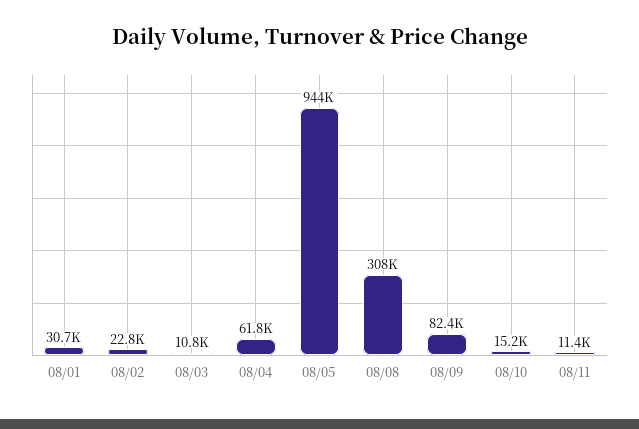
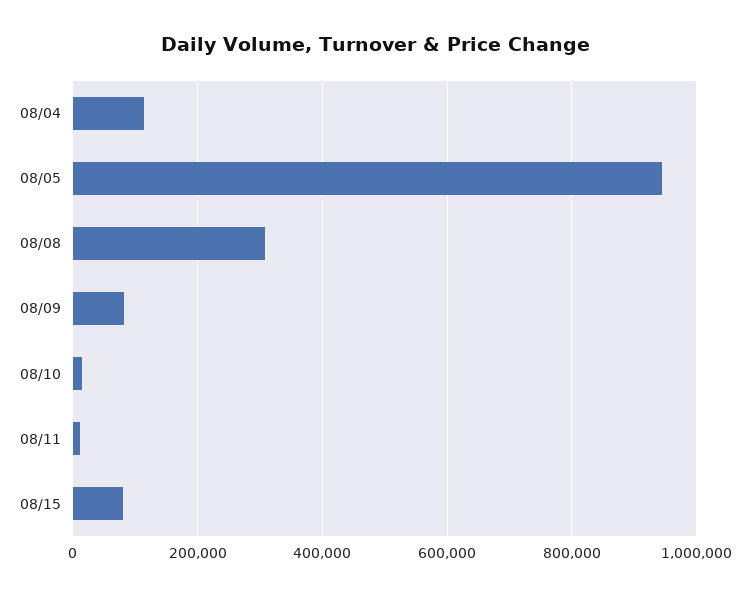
08/01: 30700 -> none
08/02: 22800 -> none
08/03: 10800 -> none
08/04: 61800 -> 120000
08/15: none -> 80000

